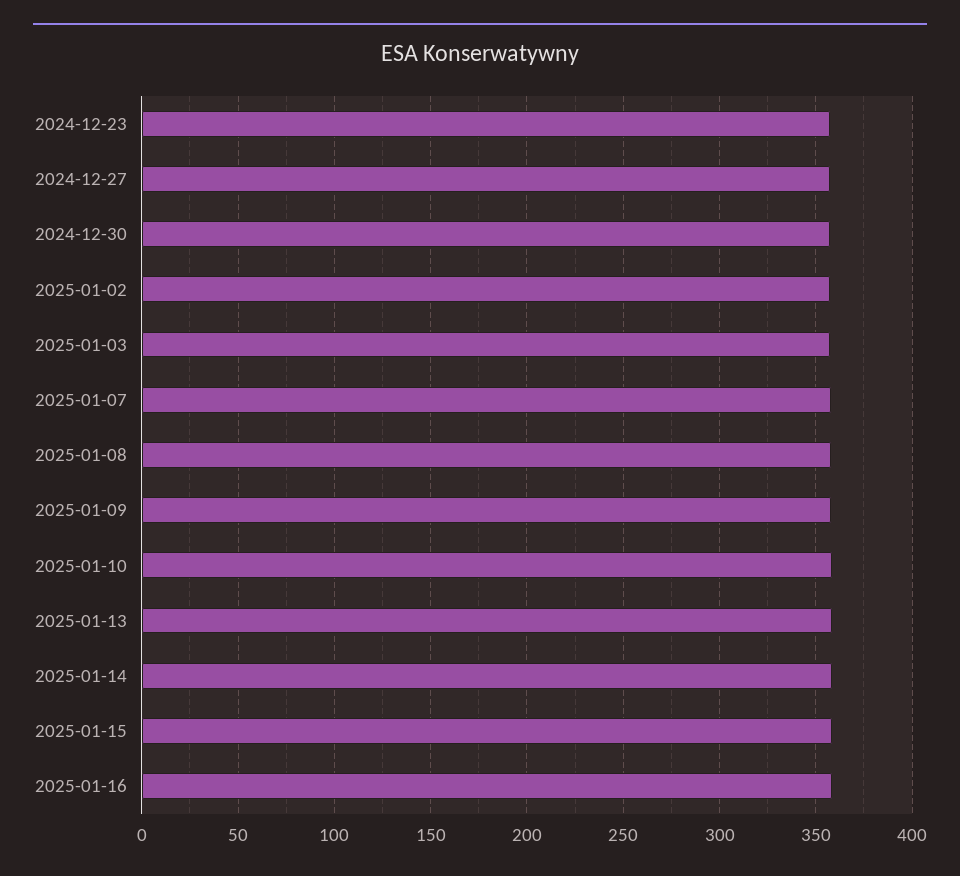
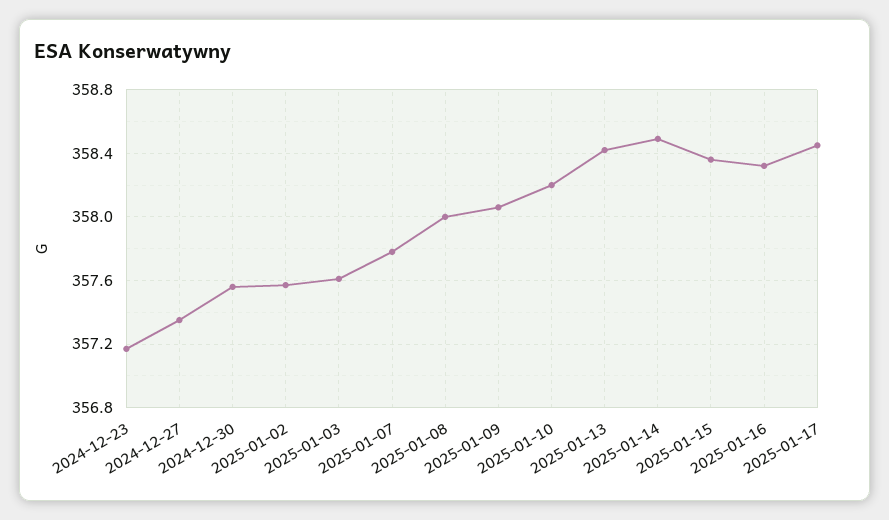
2025-01-17: none -> 358.45

